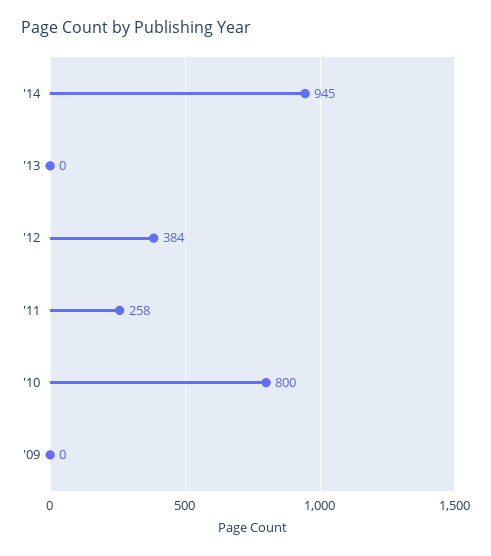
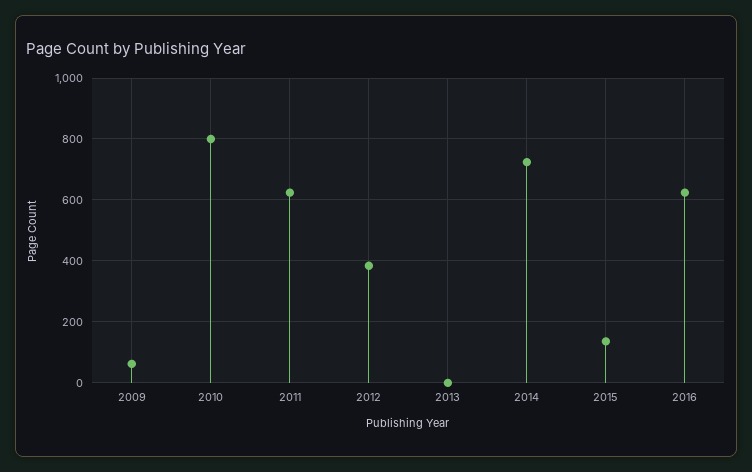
'14: 945 -> 720
'11: 258 -> 620
'09: 0 -> 60
2015: none -> 140
2016: none -> 620

